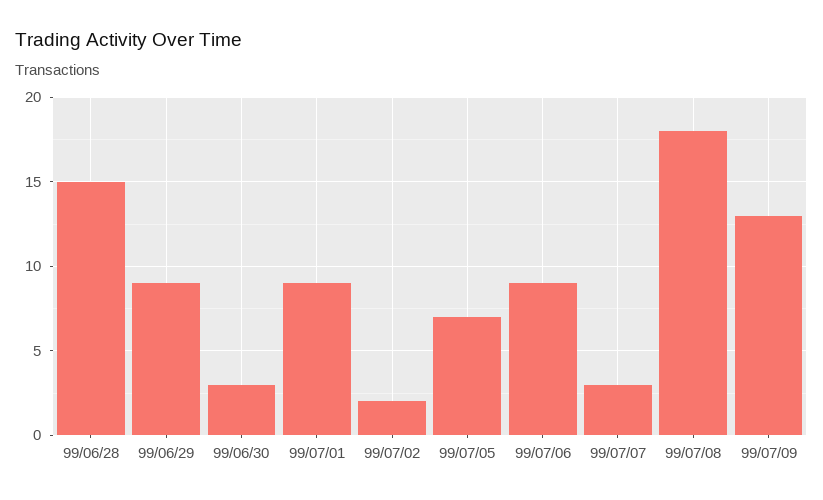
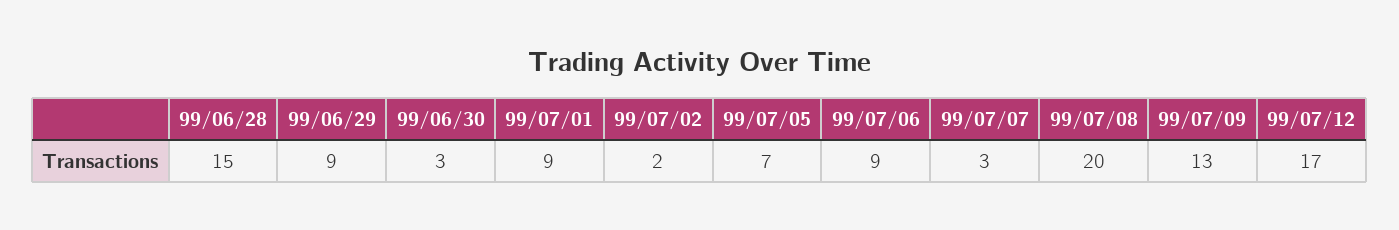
99/07/08: 18 -> 20
99/07/12: none -> 17

